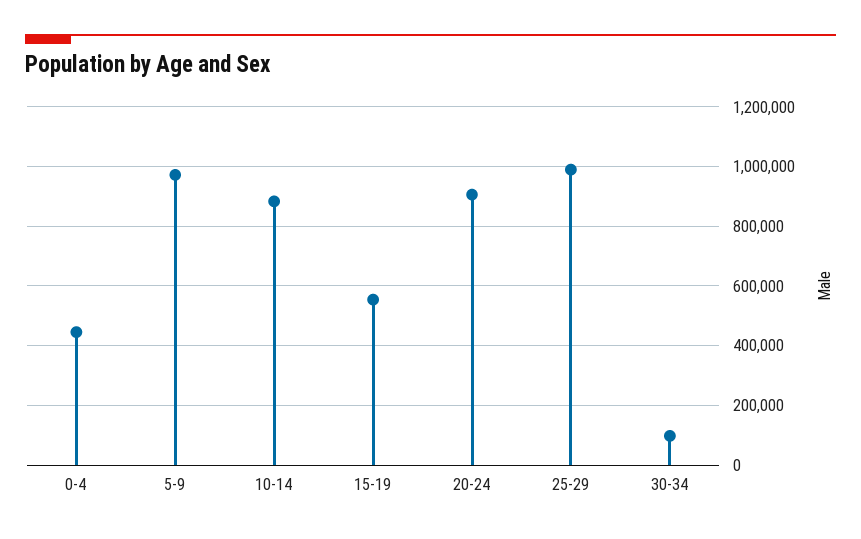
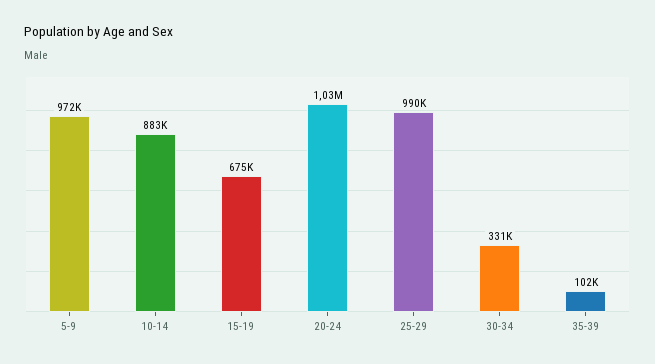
0-4: 450000 -> none
15-19: 550000 -> 675000
20-24: 900000 -> 1030000
30-34: 100000 -> 331000
35-39: none -> 102000

